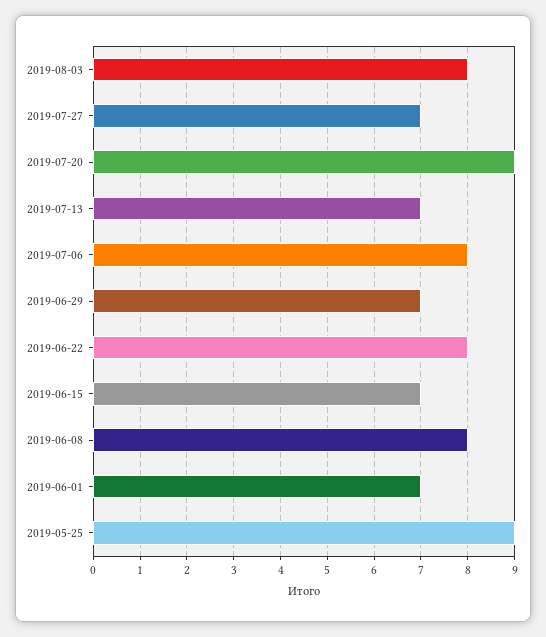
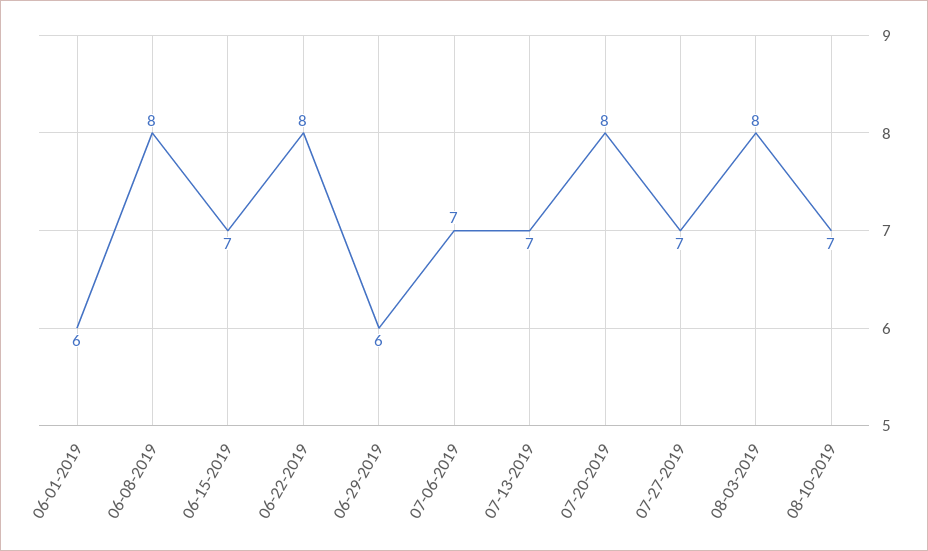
2019-07-20: 9 -> 8
2019-07-06: 8 -> 7
2019-06-29: 7 -> 6
2019-06-01: 7 -> 6
2019-05-25: 9 -> none
08-10-2019: none -> 7

